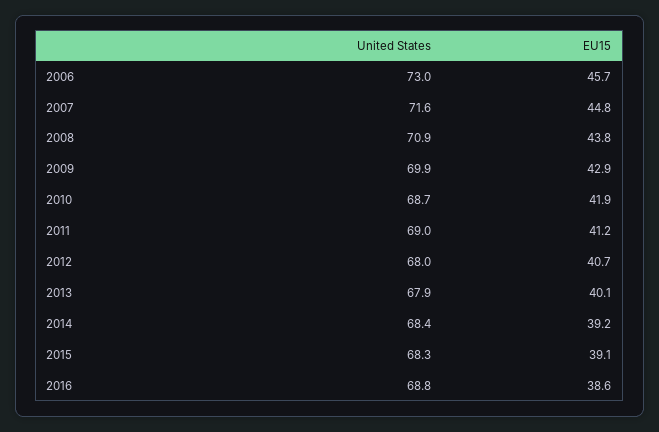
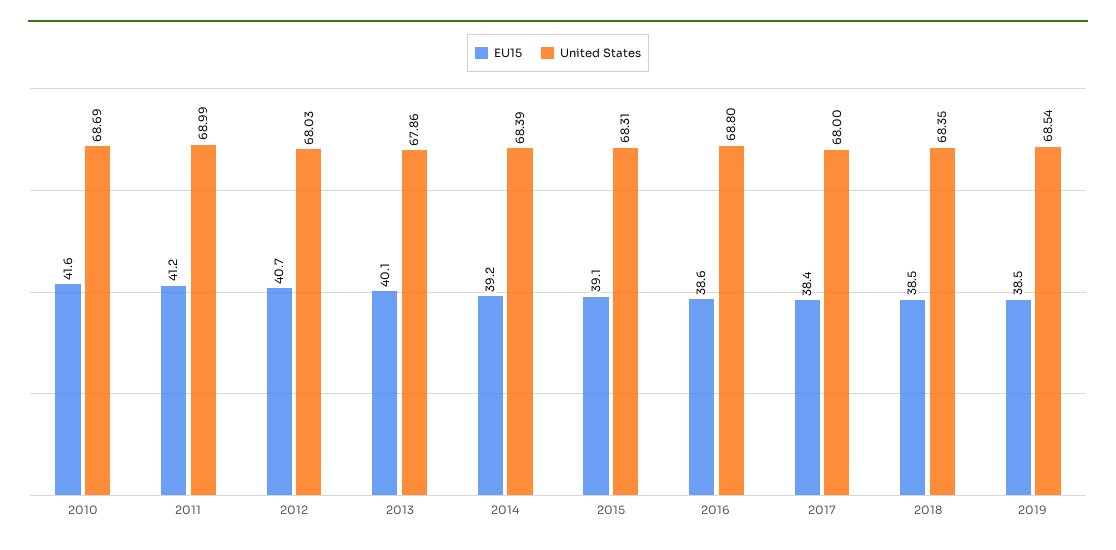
United States, 2006: 73 -> none
EU15, 2006: 45.7 -> none
United States, 2007: 71.6 -> none
EU15, 2007: 44.8 -> none
United States, 2008: 70.9 -> none
EU15, 2008: 43.8 -> none
United States, 2009: 69.9 -> none
EU15, 2009: 42.9 -> none
EU15, 2010: 41.9 -> 41.6
EU15, 2017: none -> 38.4
United States, 2017: none -> 68
EU15, 2018: none -> 38.5
United States, 2018: none -> 68.35
EU15, 2019: none -> 38.5
United States, 2019: none -> 68.54

